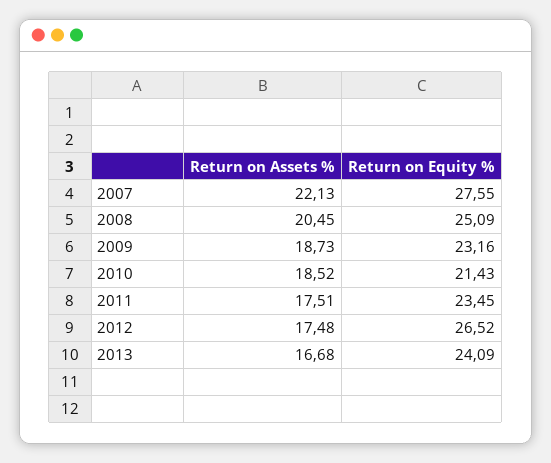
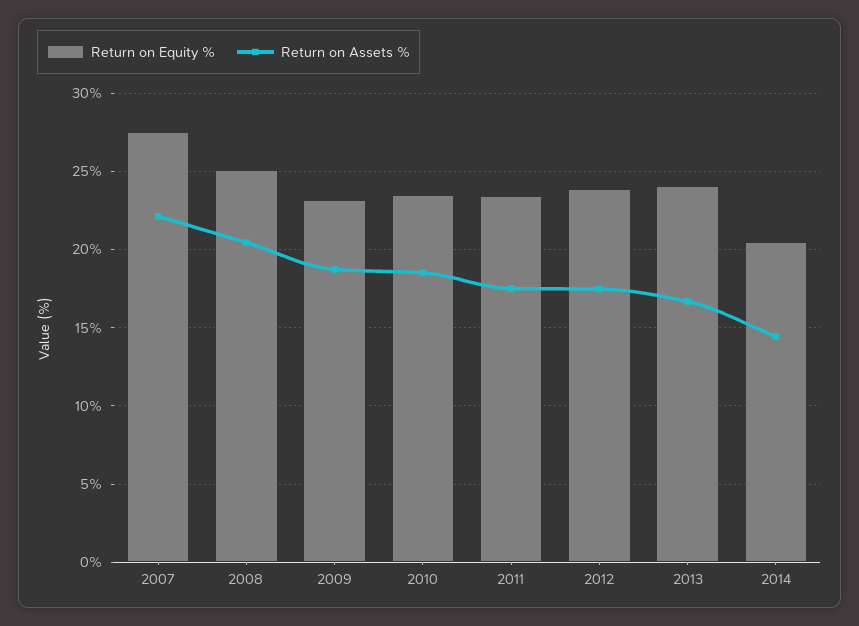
Return on Equity %, 2010: 21.43 -> 23.5
Return on Equity %, 2012: 26.52 -> 24
Return on Equity %, 2014: none -> 20.5
Return on Assets %, 2014: none -> 14.5

